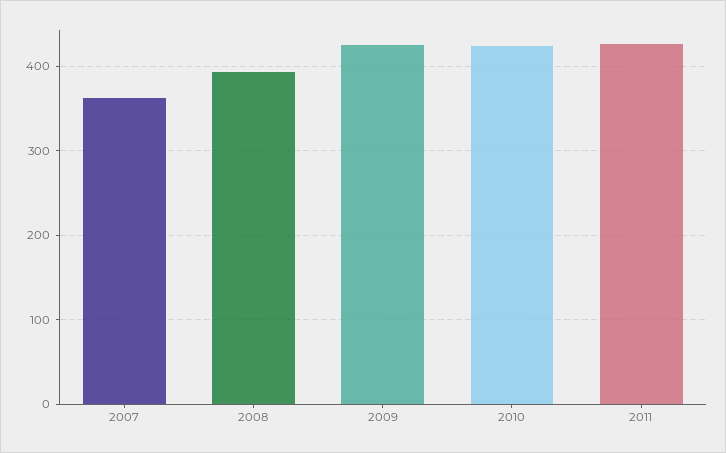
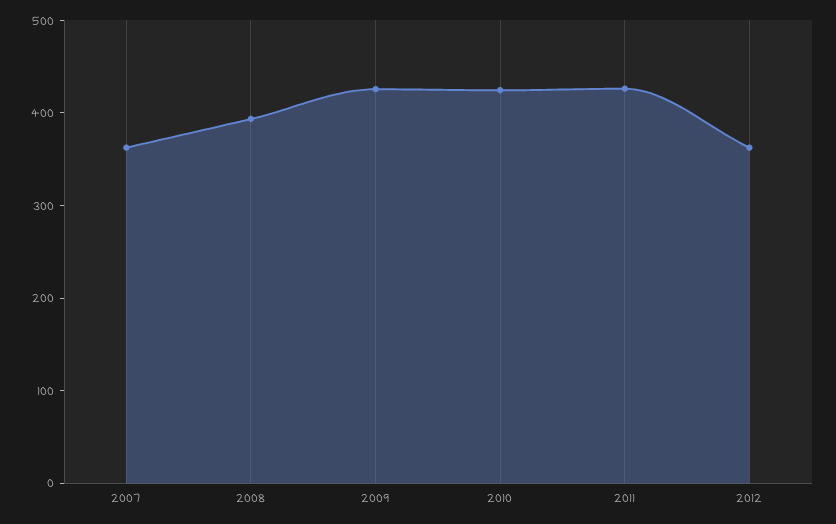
2012: none -> 360

